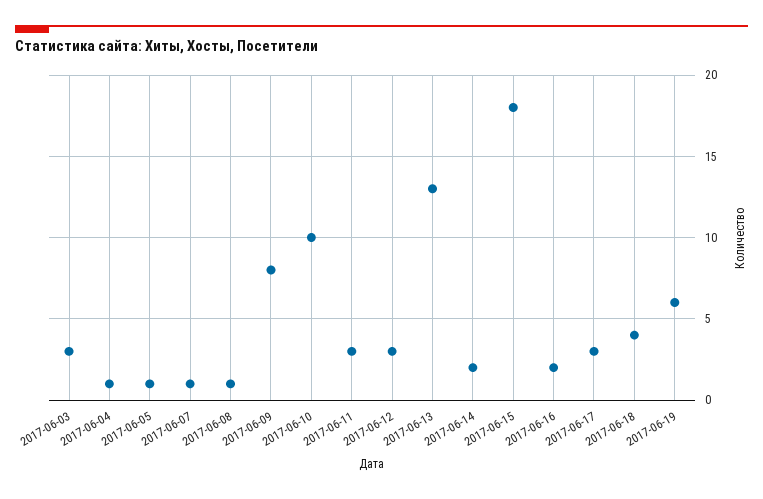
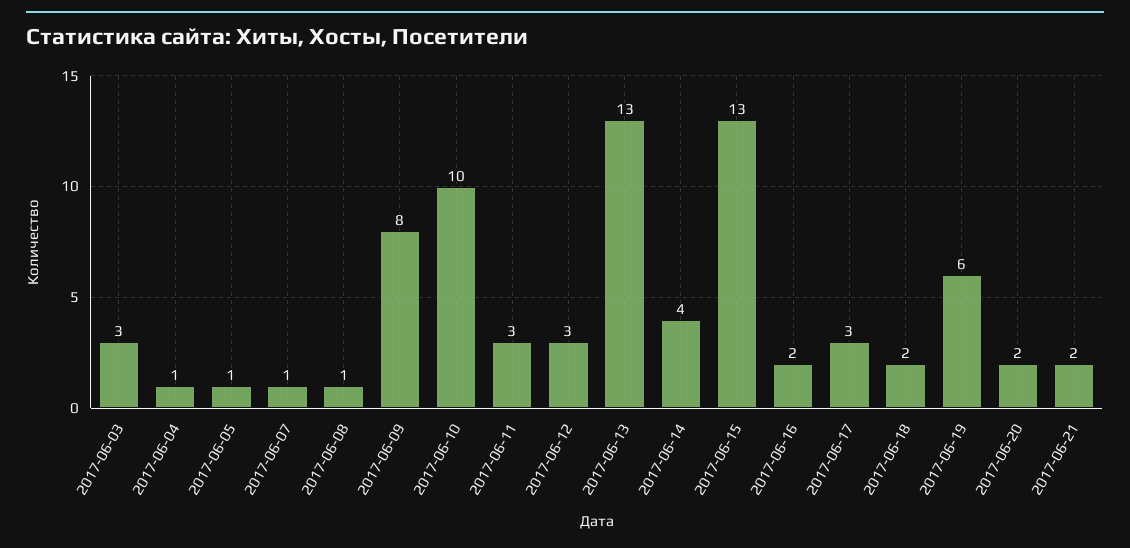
2017-06-14: 2 -> 4
2017-06-15: 18 -> 13
2017-06-18: 4 -> 2
2017-06-20: none -> 2
2017-06-21: none -> 2

